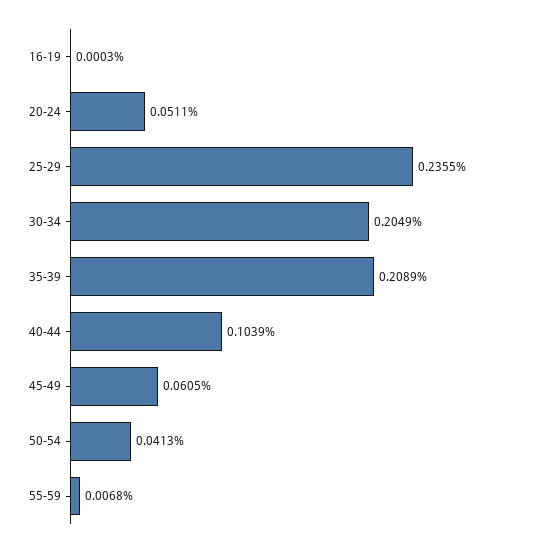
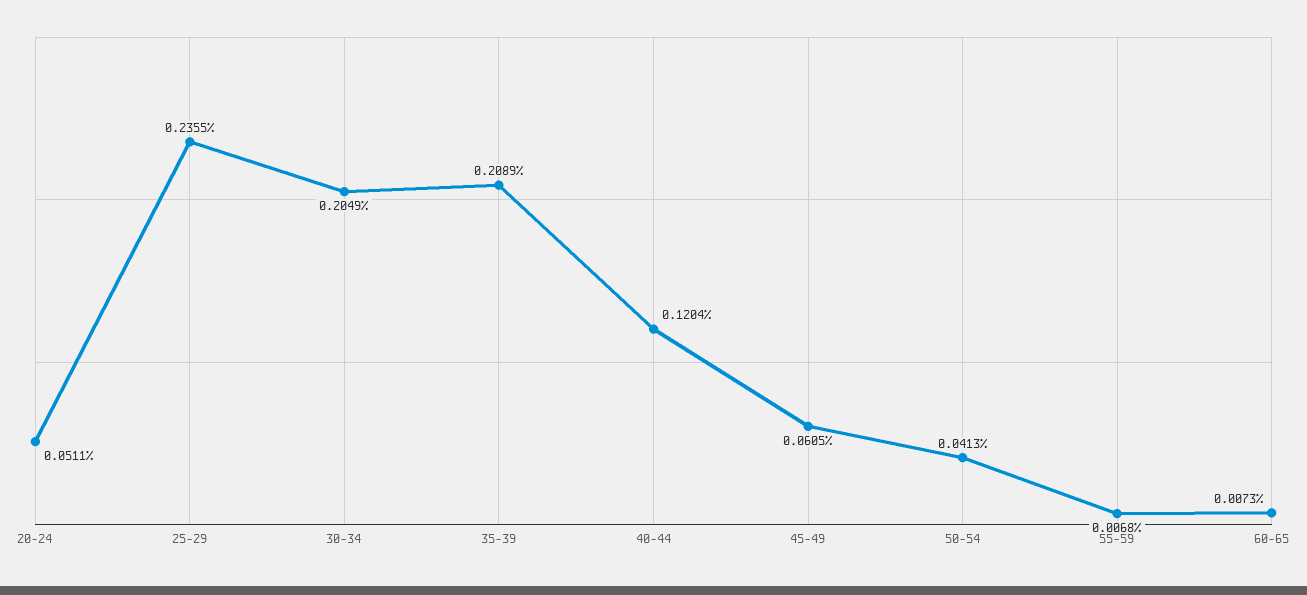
16-19: 0.0003 -> none
40-44: 0.1039 -> 0.1204
60-65: none -> 0.0073

